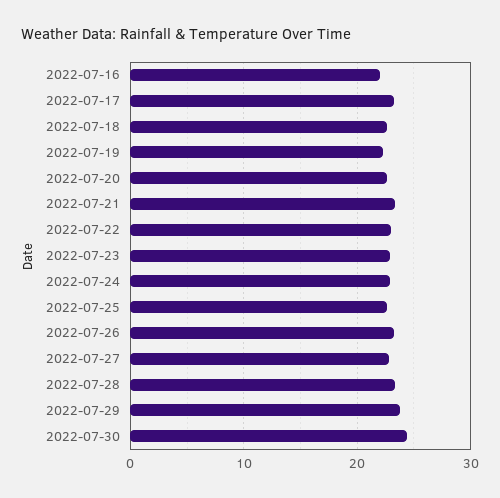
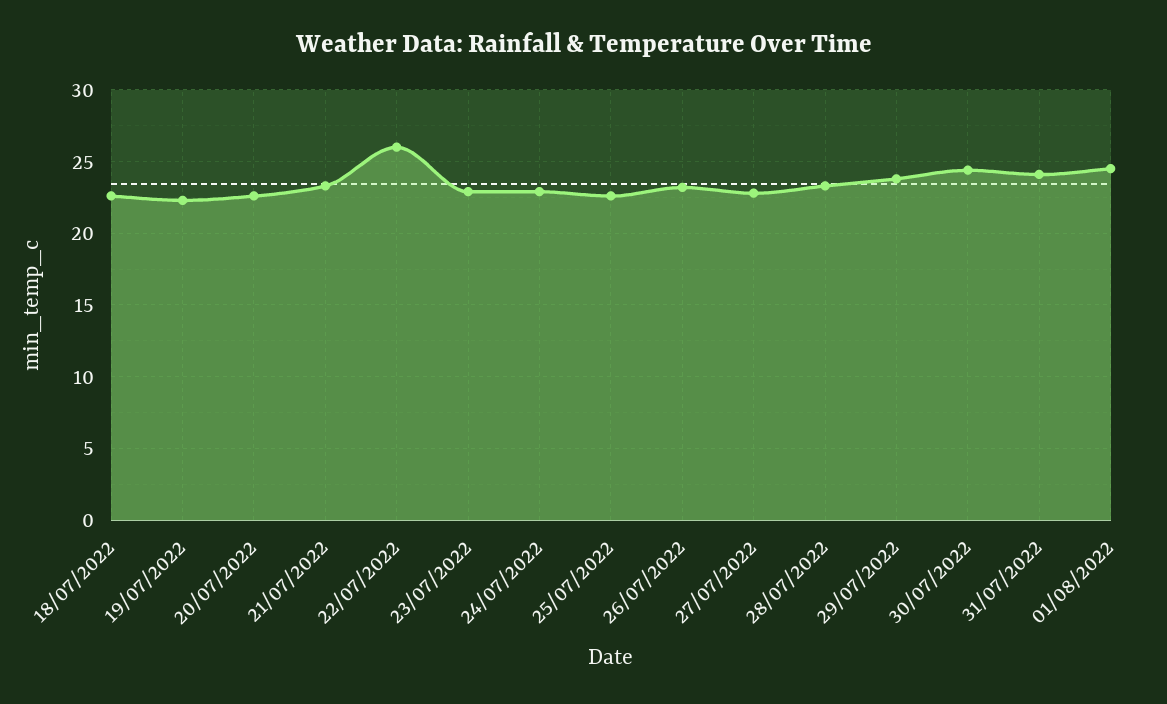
2022-07-16: 22 -> none
2022-07-17: 23 -> none
2022-07-22: 23 -> 26
31/07/2022: none -> 24
01/08/2022: none -> 24.5

